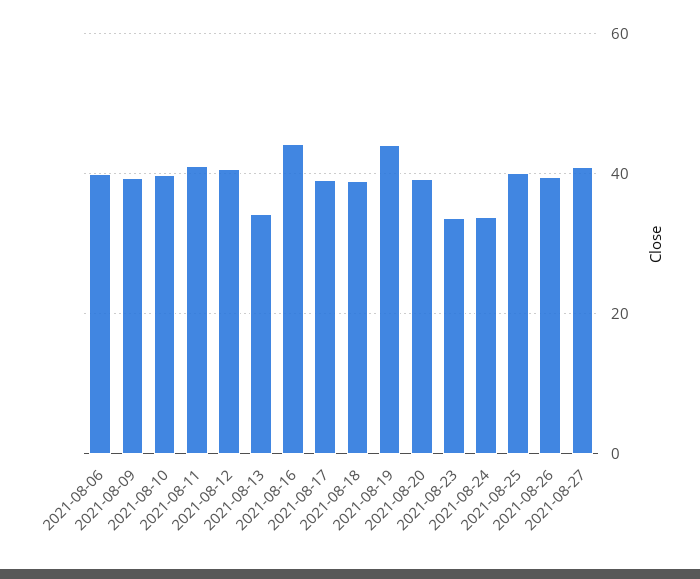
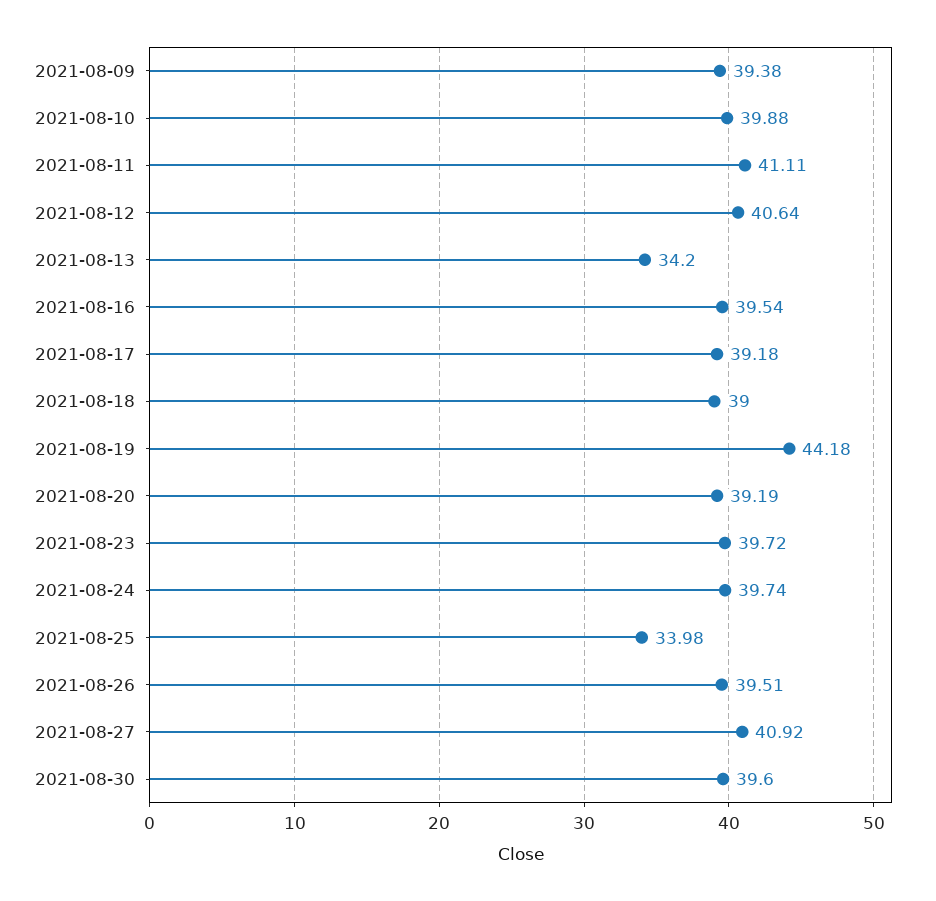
2021-08-06: 40 -> none
2021-08-16: 44 -> 39.54
2021-08-23: 34 -> 39.72
2021-08-24: 34 -> 39.74
2021-08-25: 40 -> 33.98
2021-08-30: none -> 39.6

